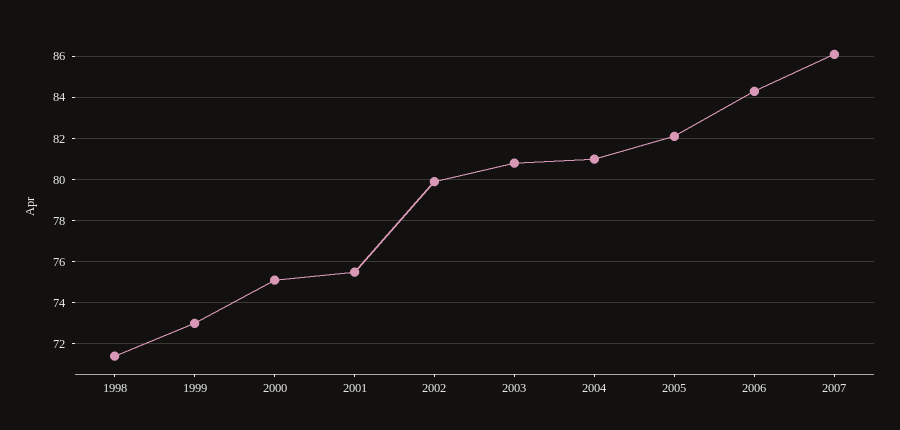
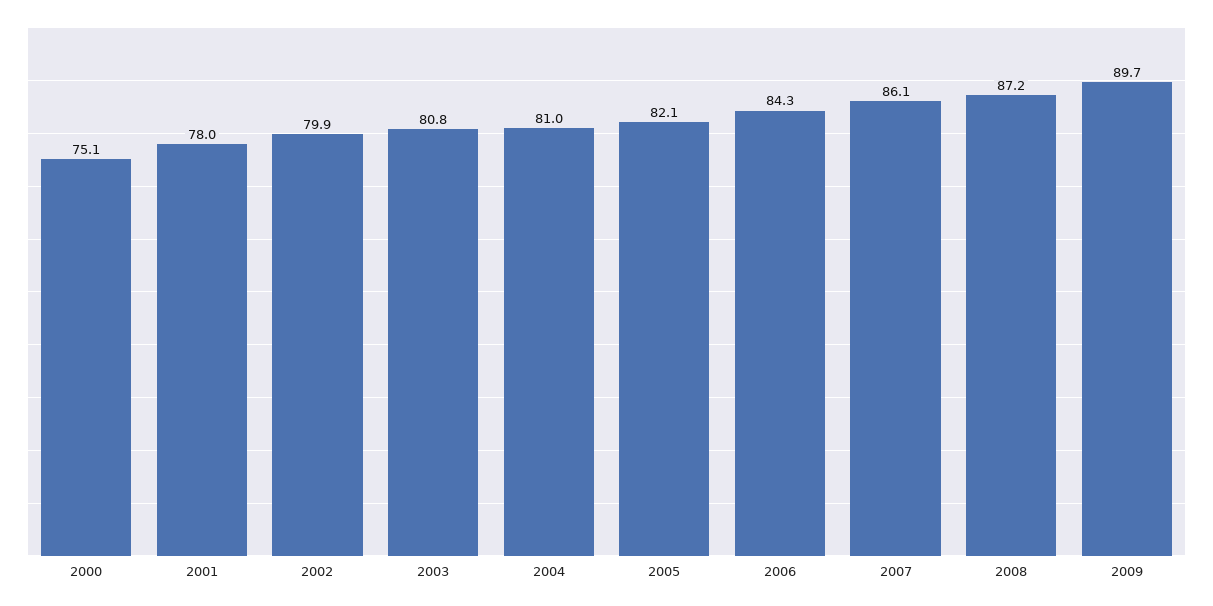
1998: 71.5 -> none
1999: 73 -> none
2001: 75.5 -> 78
2008: none -> 87.2
2009: none -> 89.7

